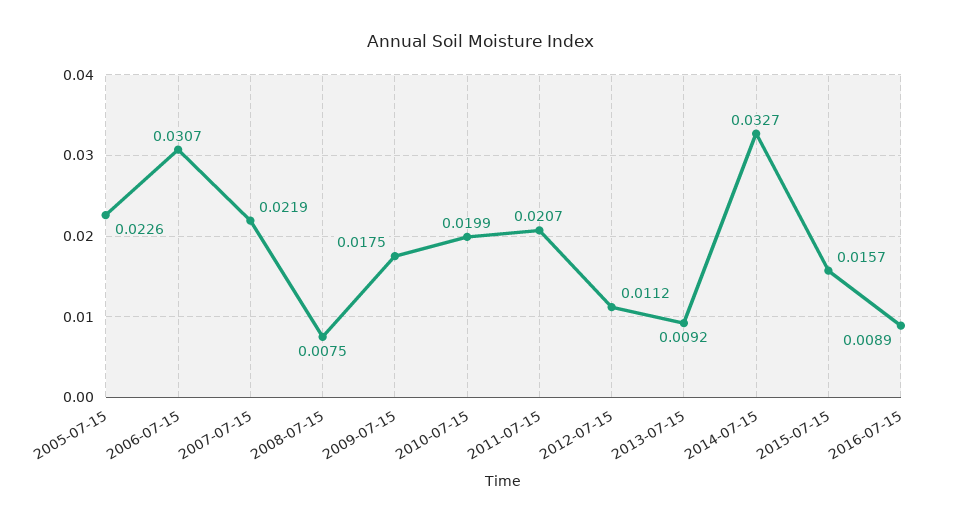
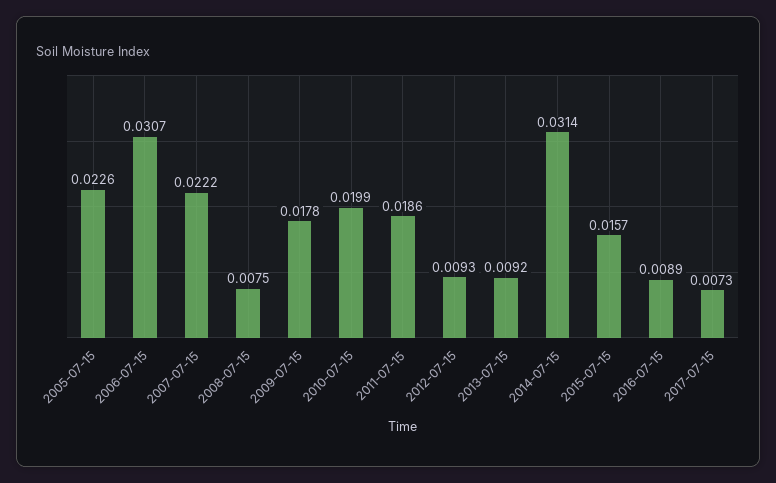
2007-07-15: 0.0219 -> 0.0222
2009-07-15: 0.0175 -> 0.0178
2011-07-15: 0.0207 -> 0.0186
2012-07-15: 0.0112 -> 0.0093
2014-07-15: 0.0327 -> 0.0314
2017-07-15: none -> 0.0073

